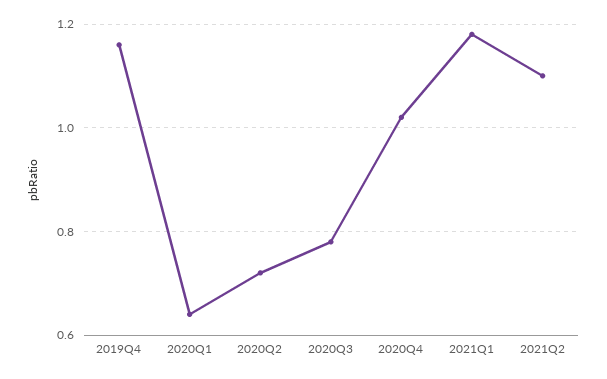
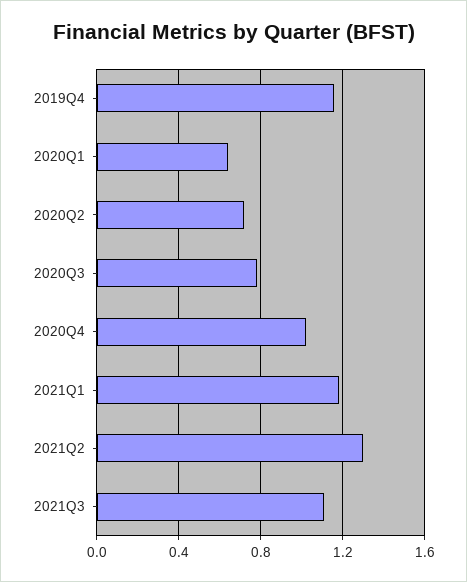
2021Q2: 1.1 -> 1.3
2021Q3: none -> 1.1

